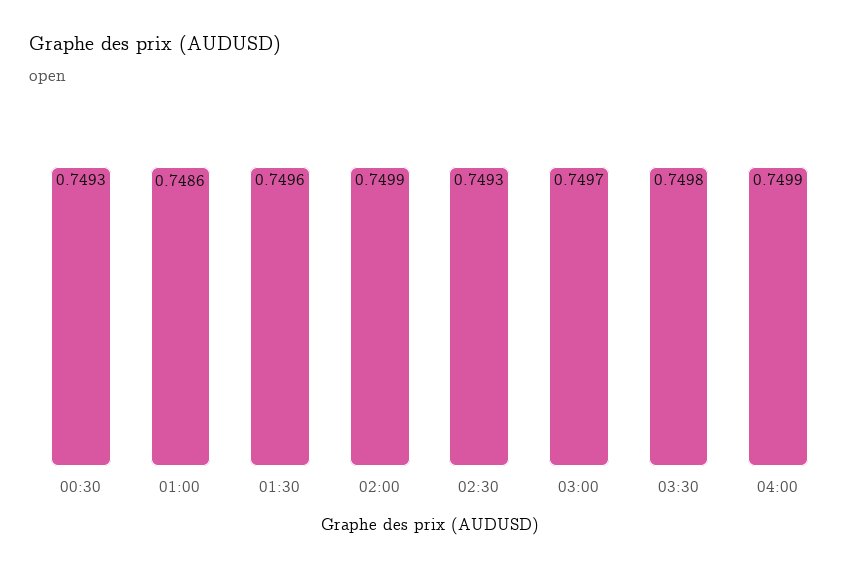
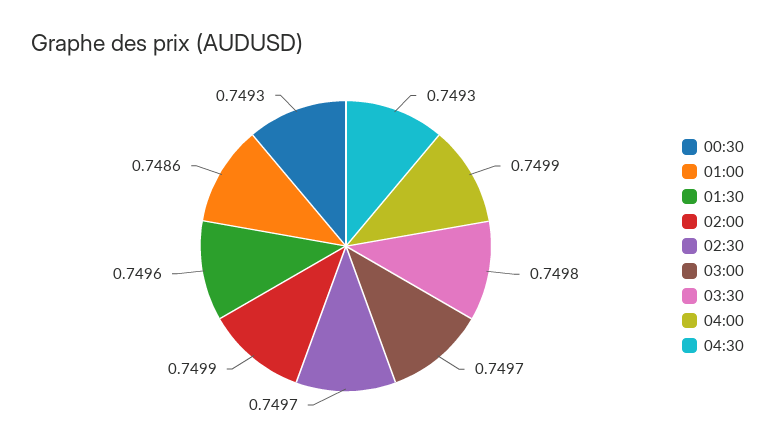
02:30: 0.7493 -> 0.7497
04:30: none -> 0.7493

